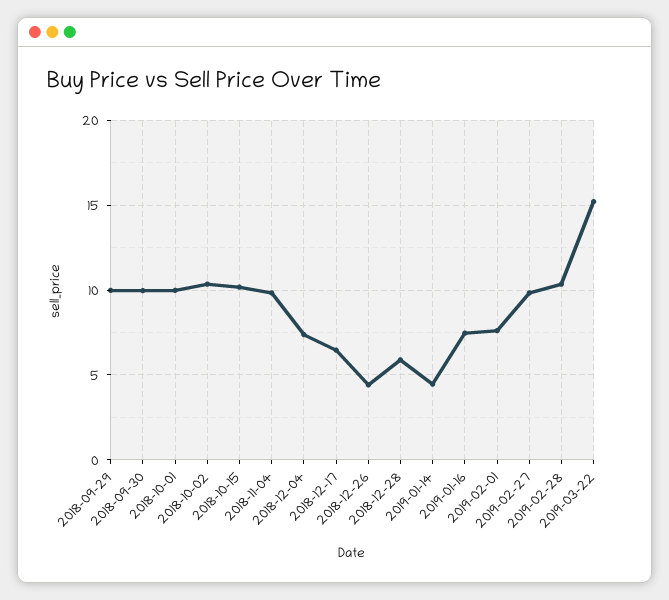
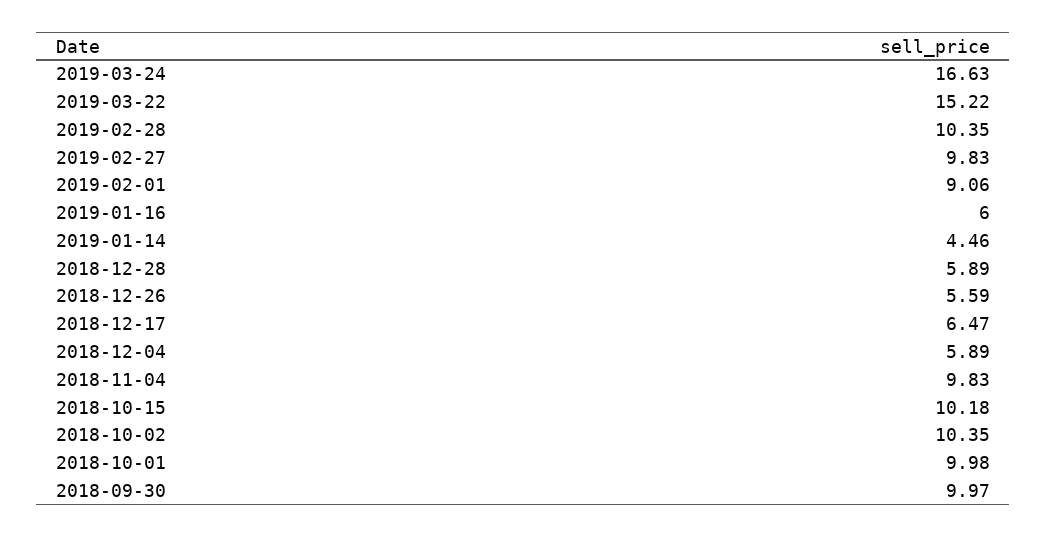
2018-09-29: 10 -> none
2018-12-04: 7.5 -> 5.89
2018-12-26: 4.5 -> 5.59
2019-01-16: 7.5 -> 6
2019-02-01: 7.5 -> 9.06
2019-03-24: none -> 16.63

